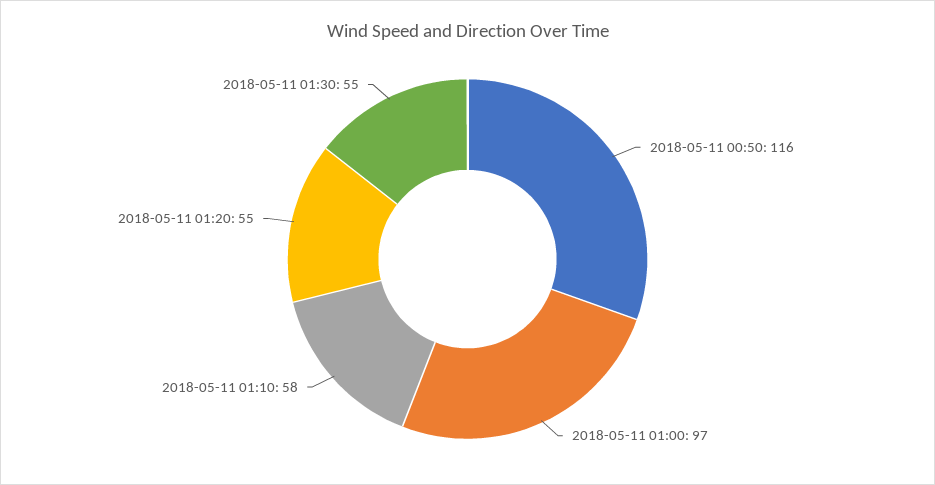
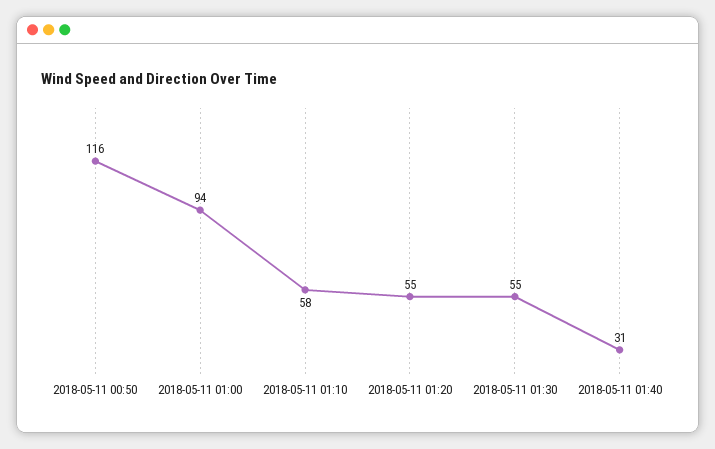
2018-05-11 01:00: 97 -> 94
2018-05-11 01:40: none -> 31

